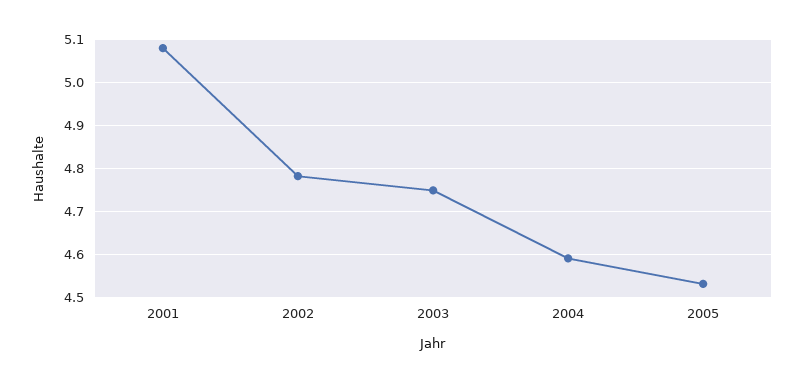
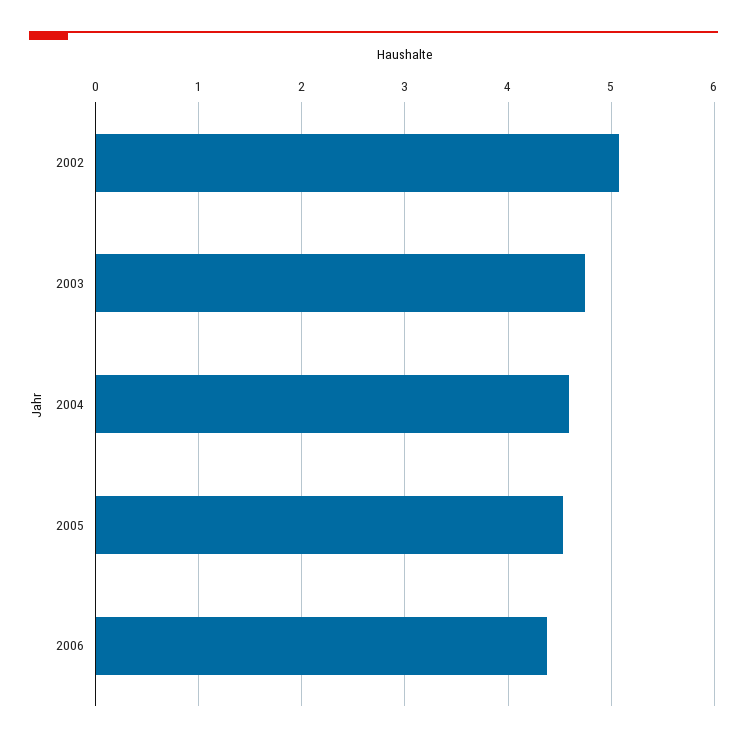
2001: 5.08 -> none
2002: 4.78 -> 5.1
2006: none -> 4.4

